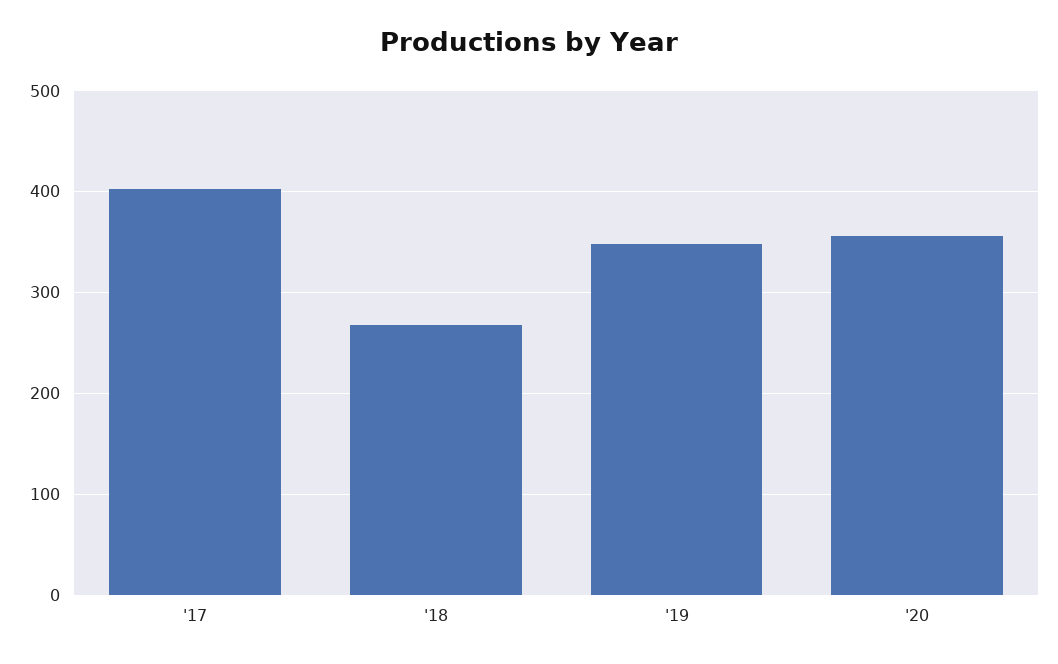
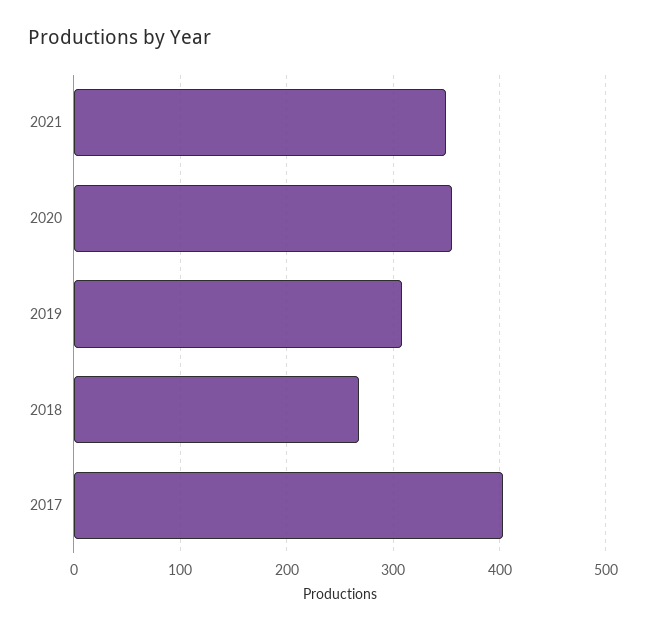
'19: 350 -> 310
2021: none -> 350

